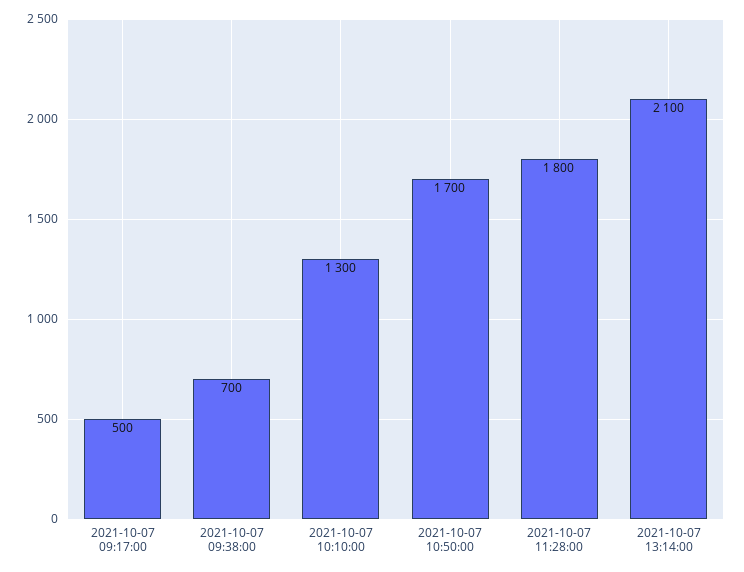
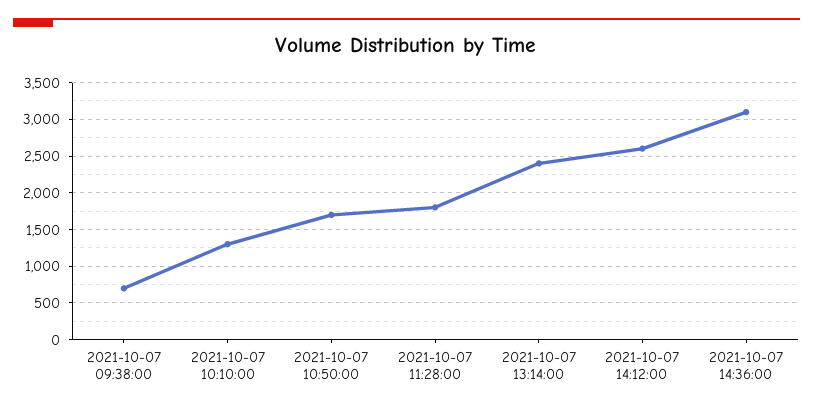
2021-10-07 09:17:00: 500 -> none
2021-10-07 13:14:00: 2100 -> 2400
2021-10-07 14:12:00: none -> 2600
2021-10-07 14:36:00: none -> 3100

